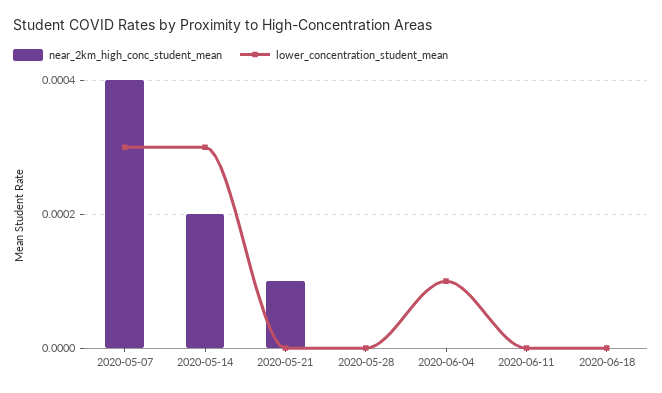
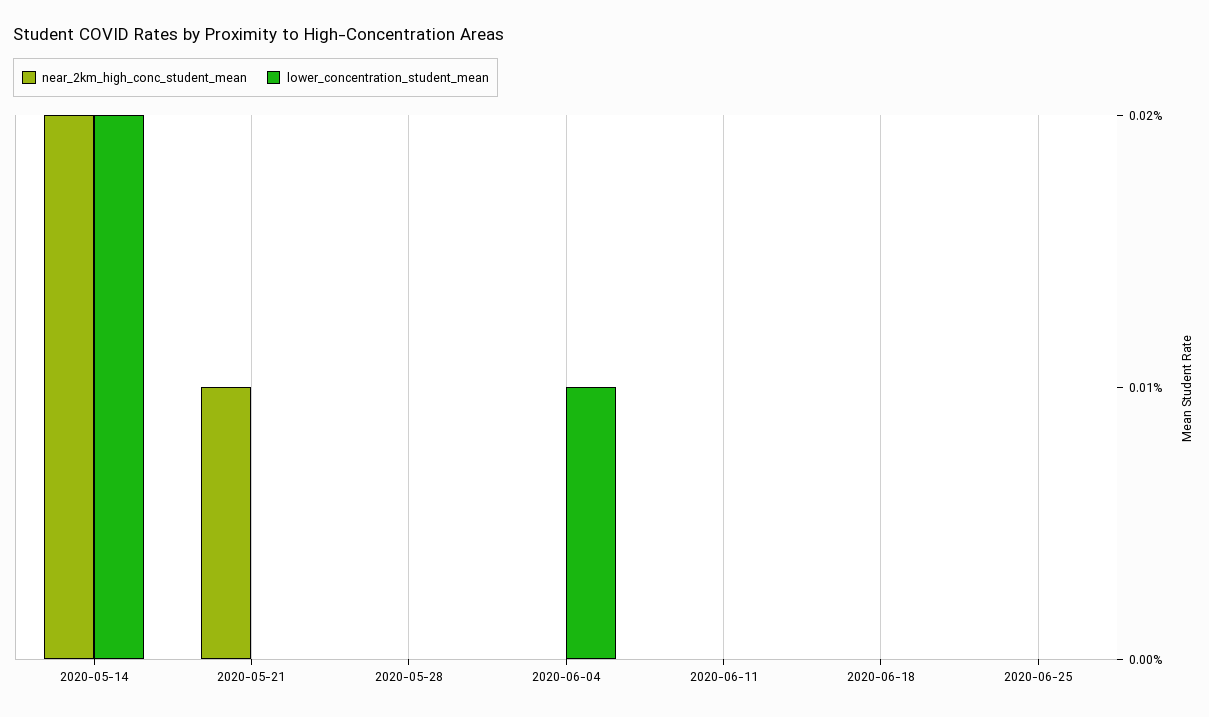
near_2km_high_conc_student_mean, 2020-05-07: 0.0004 -> none
lower_concentration_student_mean, 2020-05-07: 0.0003 -> none
lower_concentration_student_mean, 2020-05-14: 0.0003 -> 0.0002
near_2km_high_conc_student_mean, 2020-06-25: none -> 0
lower_concentration_student_mean, 2020-06-25: none -> 0

